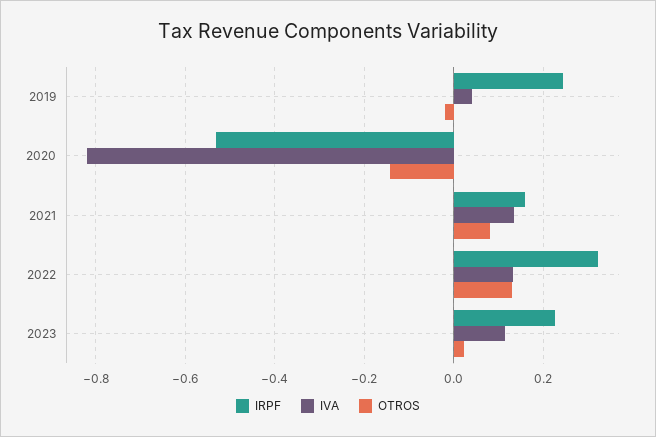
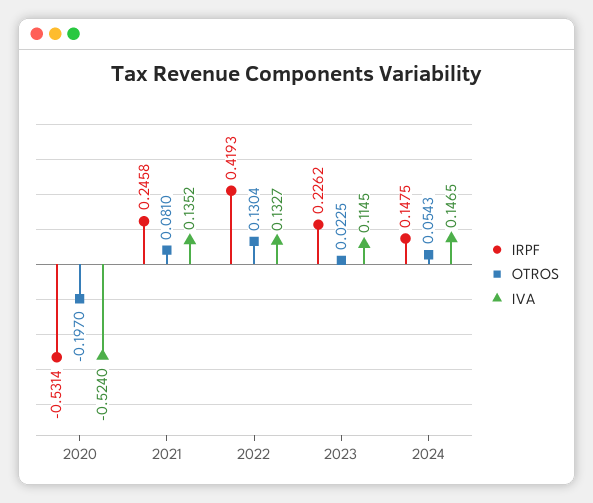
IRPF, 2019: 0.24 -> none
IVA, 2019: 0.04 -> none
OTROS, 2019: -0.02 -> none
IVA, 2020: -0.82 -> -0.524
OTROS, 2020: -0.14 -> -0.197
IRPF, 2021: 0.16 -> 0.2458
IRPF, 2022: 0.32 -> 0.4193
IRPF, 2024: none -> 0.1475
OTROS, 2024: none -> 0.0543
IVA, 2024: none -> 0.1465

